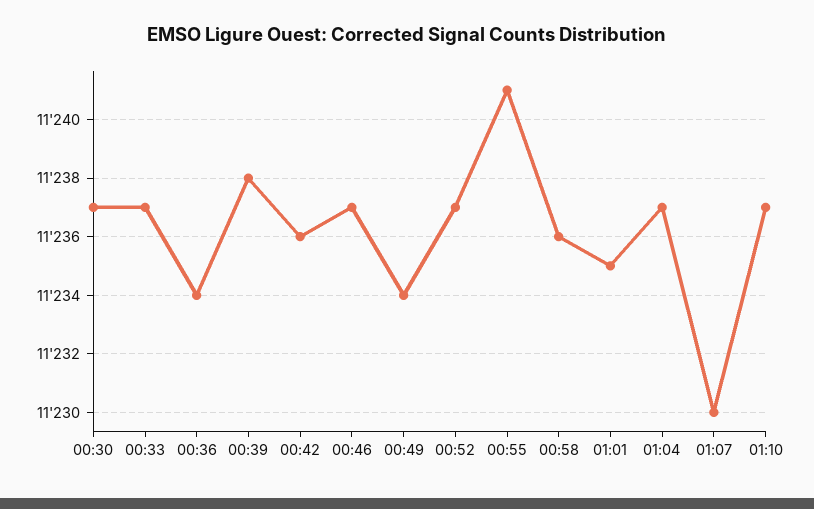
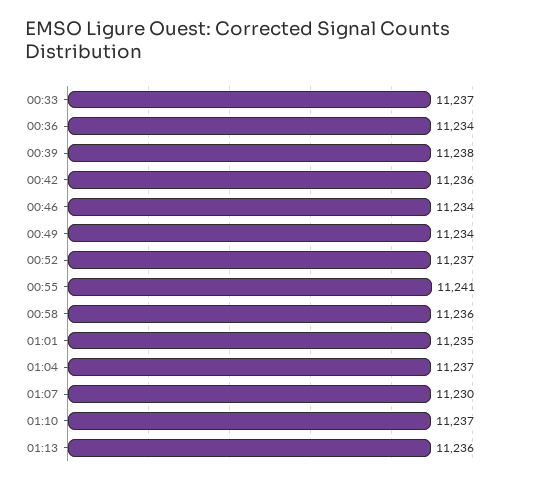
00:30: 11237 -> none
00:46: 11237 -> 11234
01:13: none -> 11236

